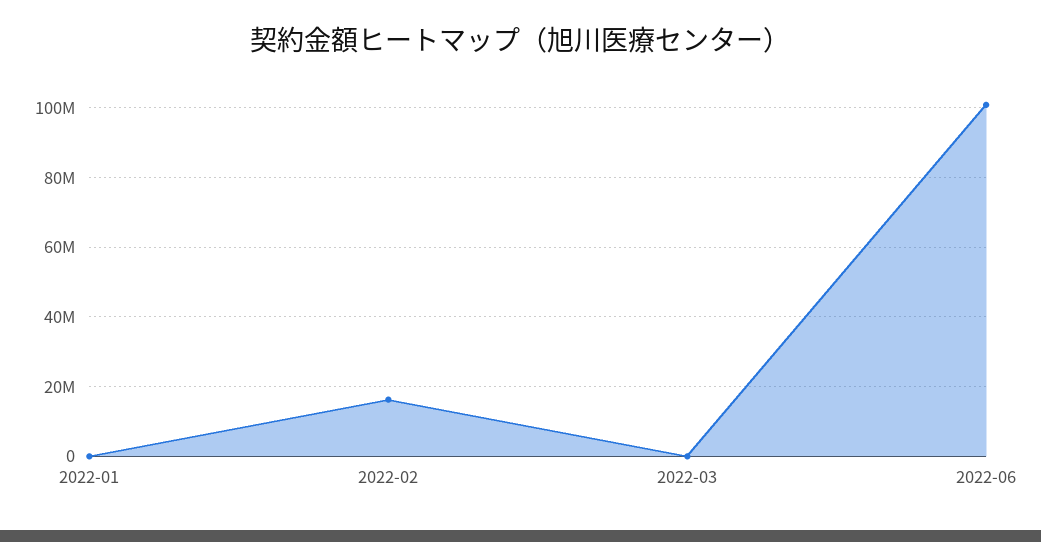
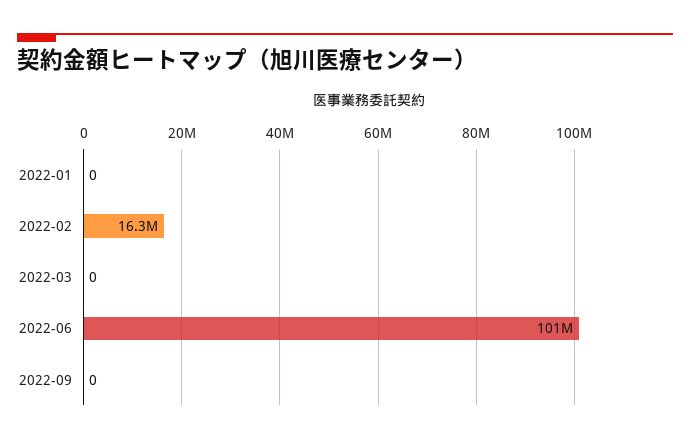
2022-09: none -> 0

